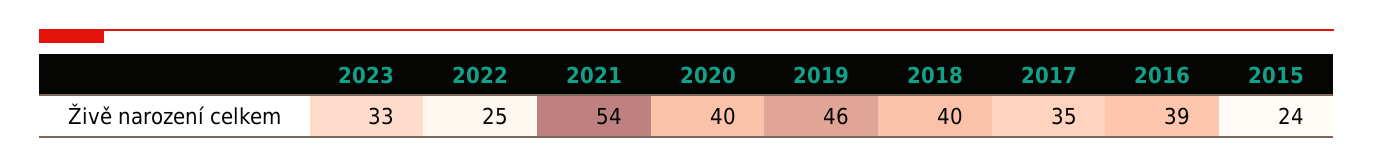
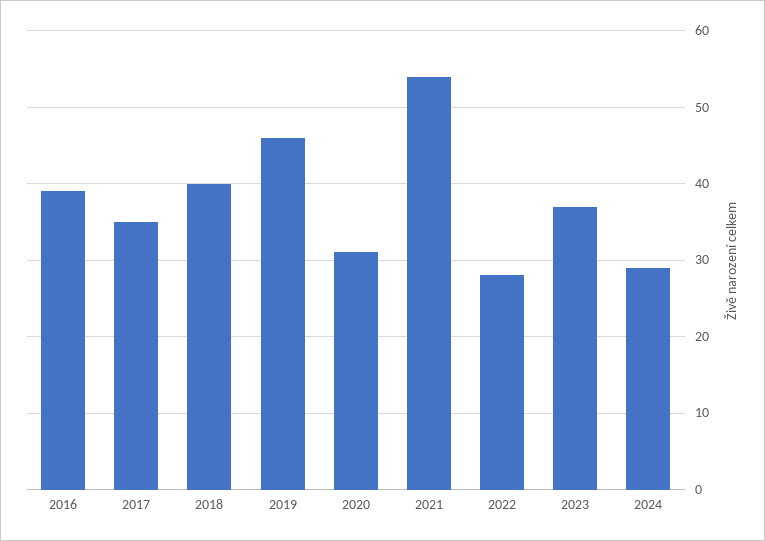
2023: 33 -> 37
2022: 25 -> 28
2020: 40 -> 31
2015: 24 -> none
2024: none -> 29

